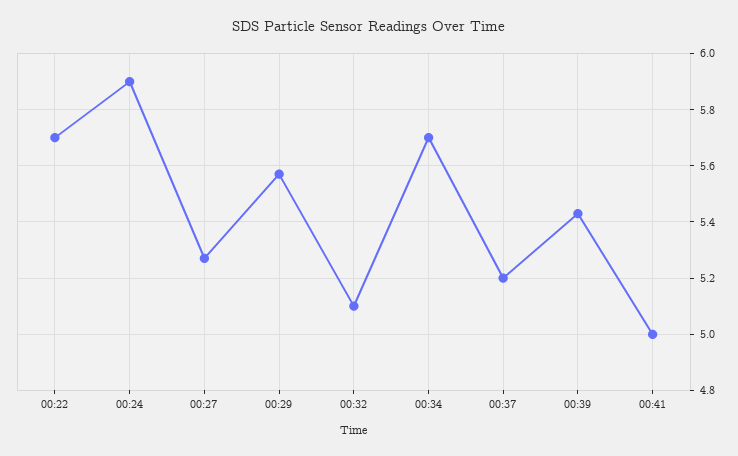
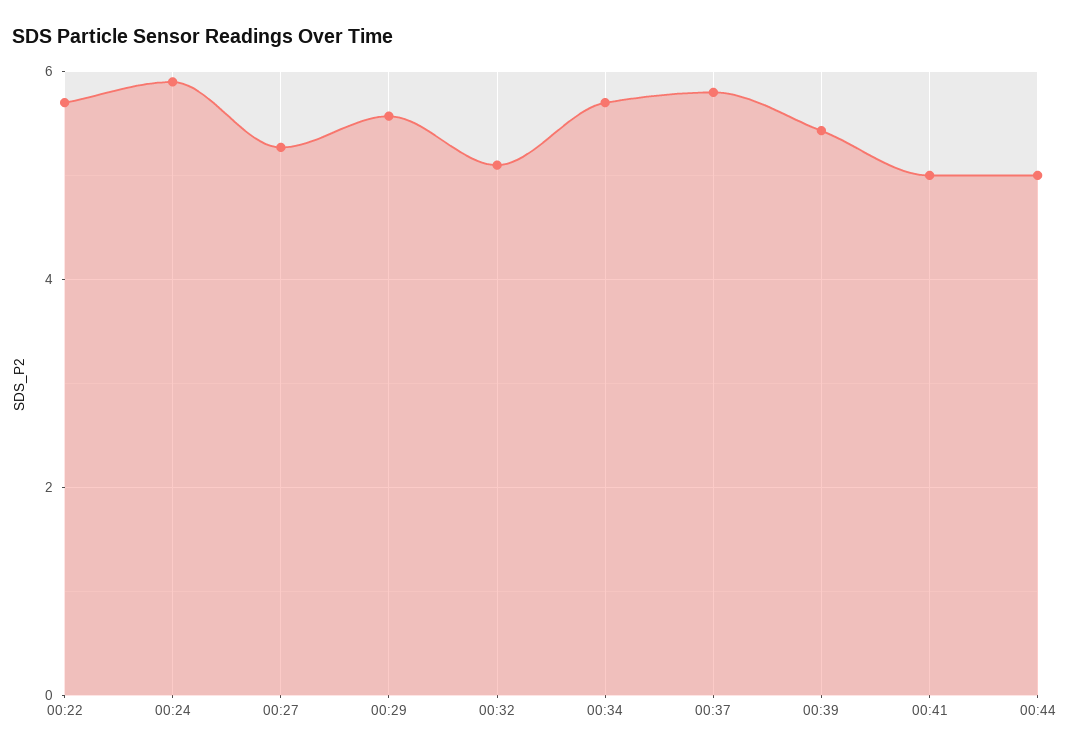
00:37: 5.2 -> 5.8
00:44: none -> 5

